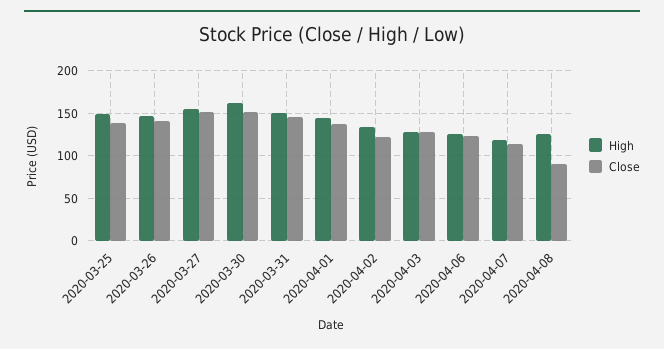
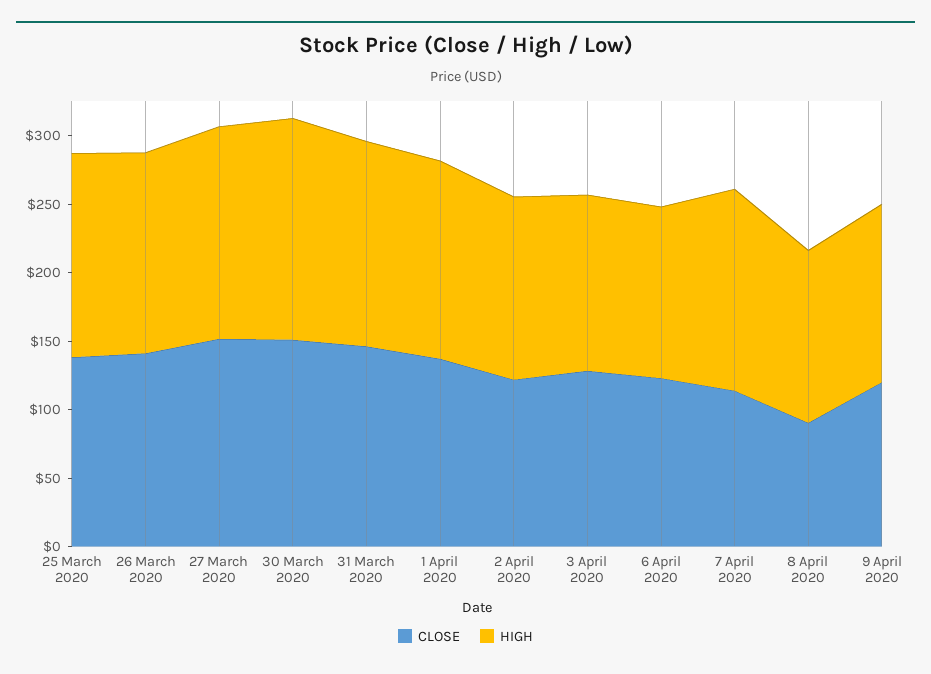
High, 2020-04-07: 120 -> 150
Close, 9 April 2020: none -> 120
High, 9 April 2020: none -> 130

